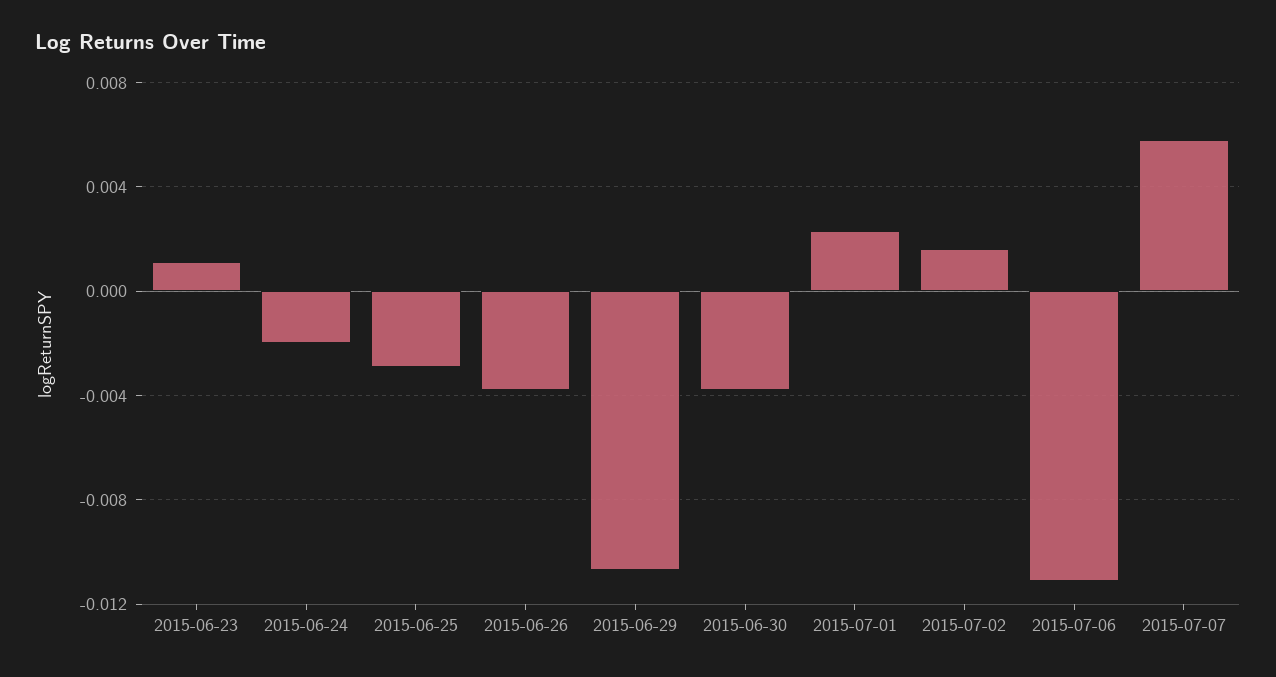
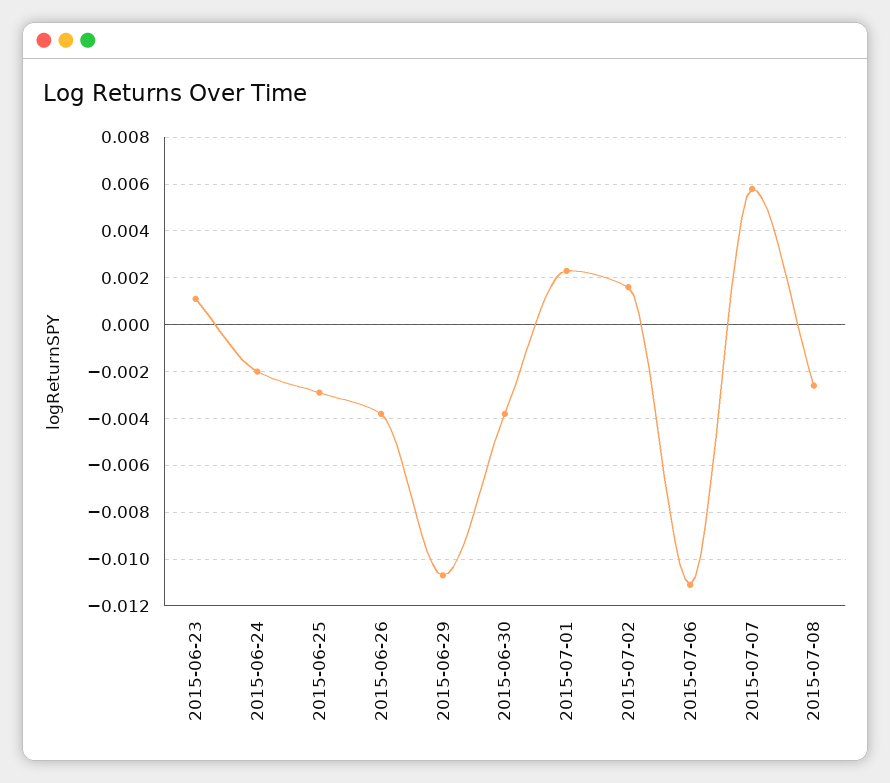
2015-07-08: none -> -0.0025

